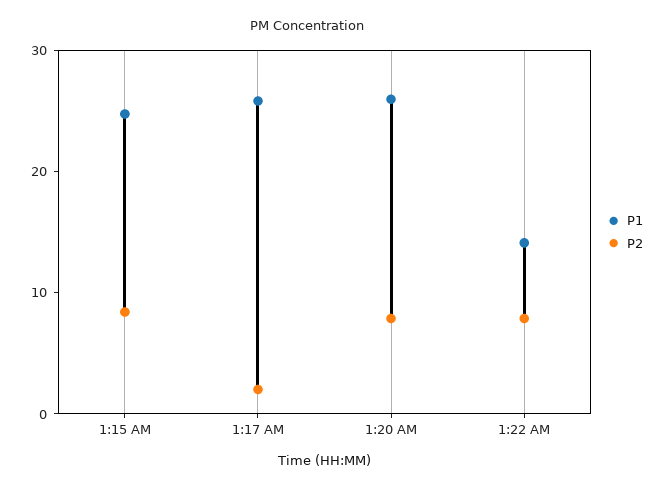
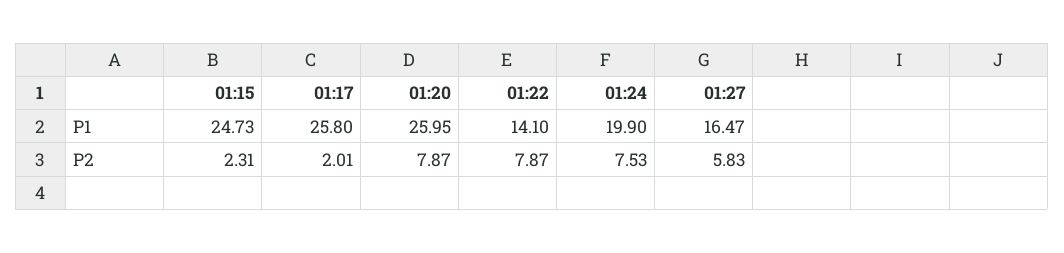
P2, 1:15 AM: 8 -> 2.31
P1, 01:24: none -> 19.9
P1, 01:27: none -> 16.47
P2, 01:24: none -> 7.53
P2, 01:27: none -> 5.83

